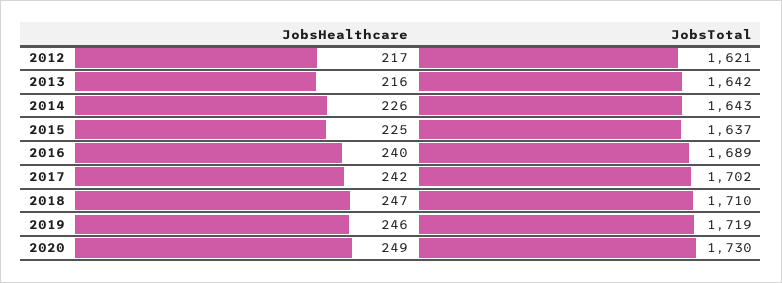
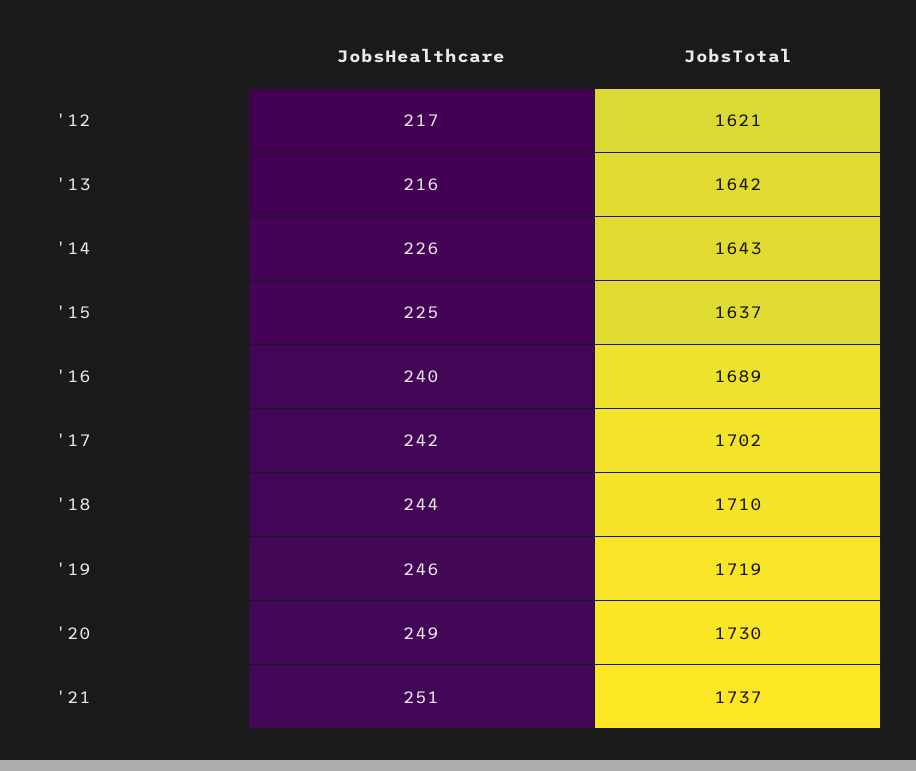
JobsHealthcare, 2018: 247 -> 244
JobsHealthcare, '21: none -> 251
JobsTotal, '21: none -> 1737

